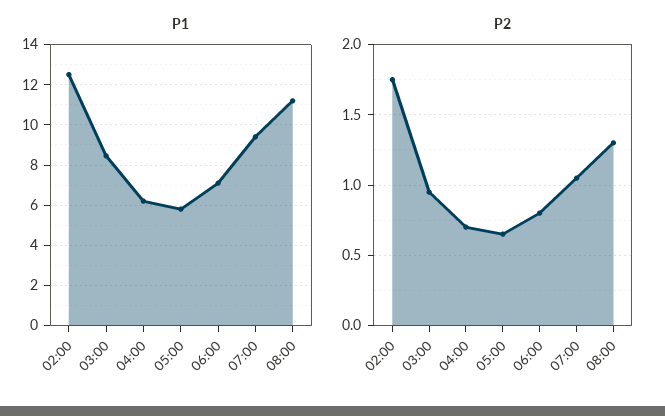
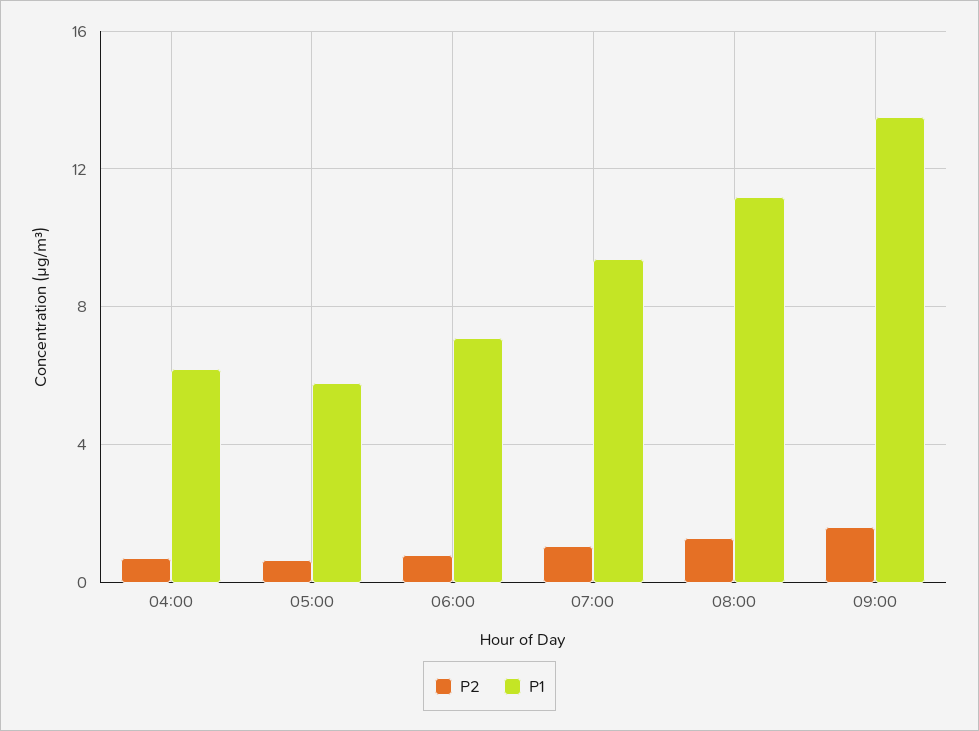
P1, 02:00: 12.5 -> none
P1, 03:00: 8.5 -> none
P2, 02:00: 1.75 -> none
P2, 03:00: 0.95 -> none
P2, 09:00: none -> 1.5
P1, 09:00: none -> 13.5

